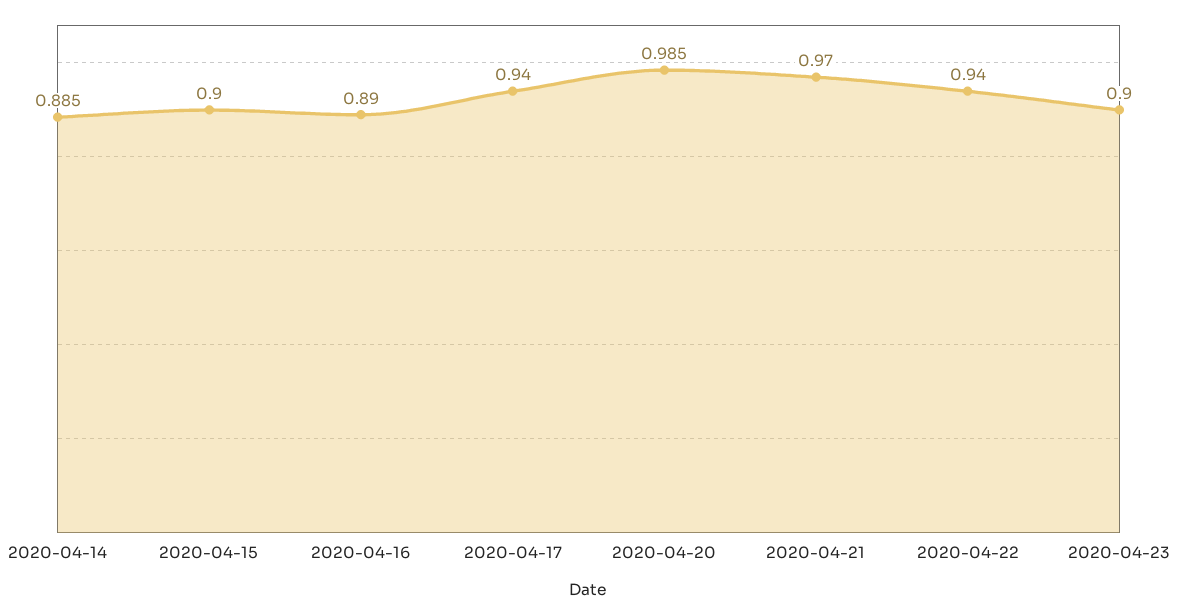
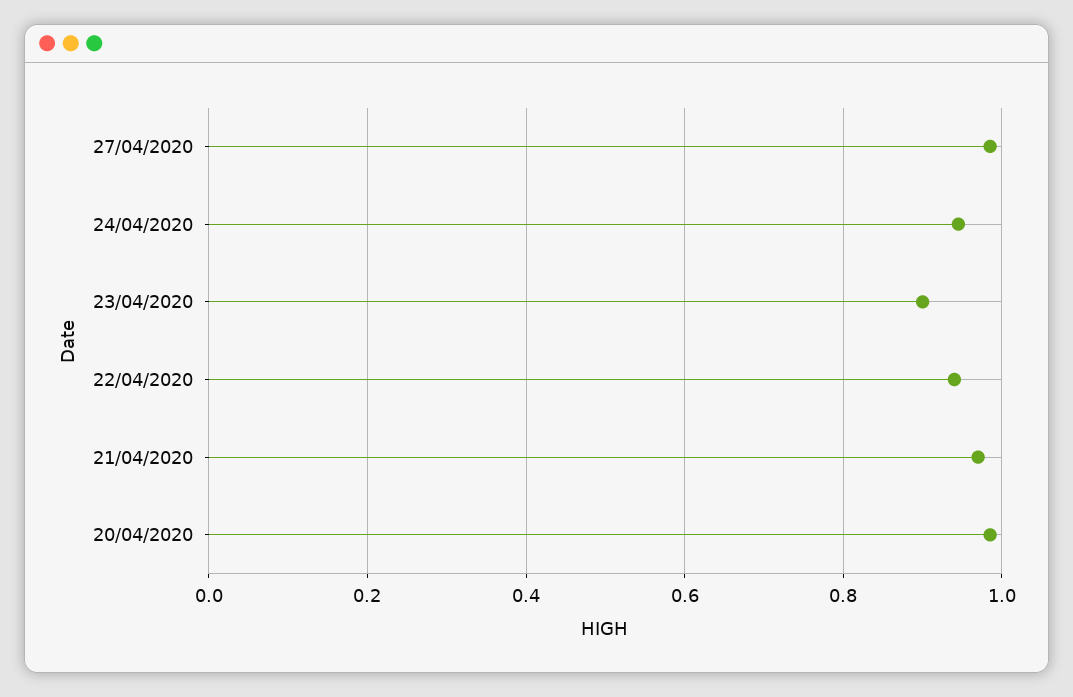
2020-04-14: 0.885 -> none
2020-04-15: 0.9 -> none
2020-04-16: 0.89 -> none
2020-04-17: 0.94 -> none
27/04/2020: none -> 0.98
24/04/2020: none -> 0.94

